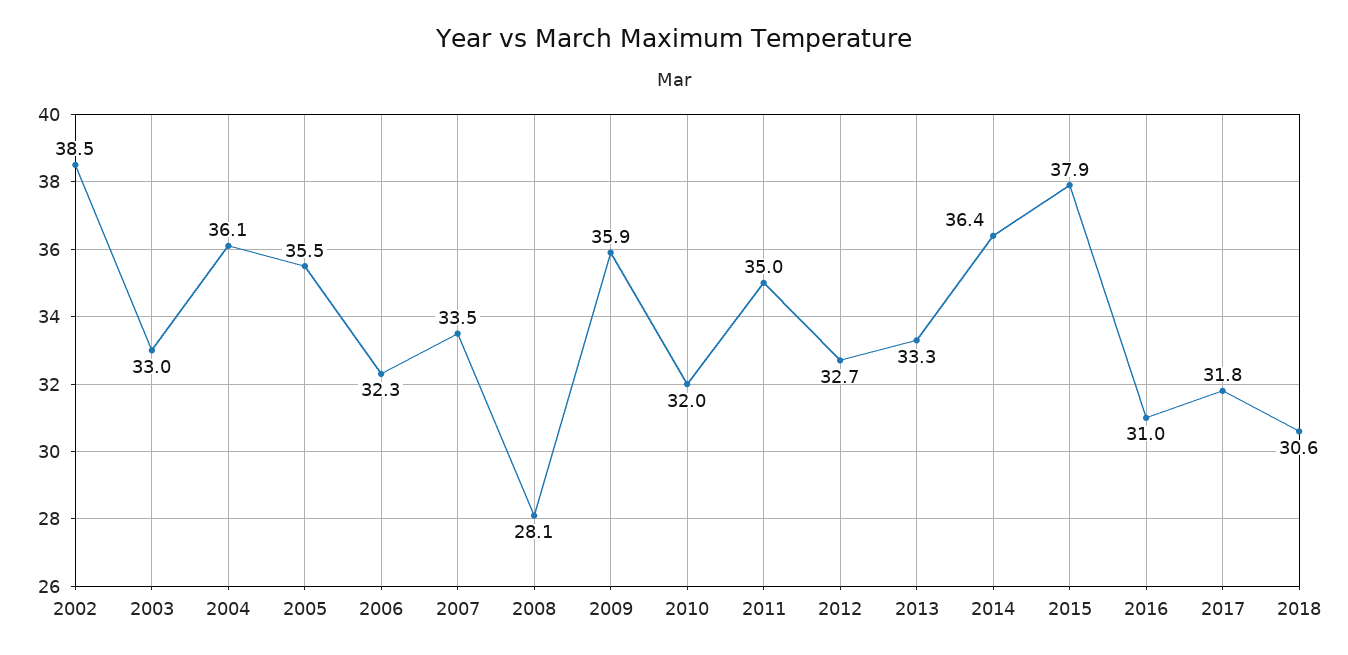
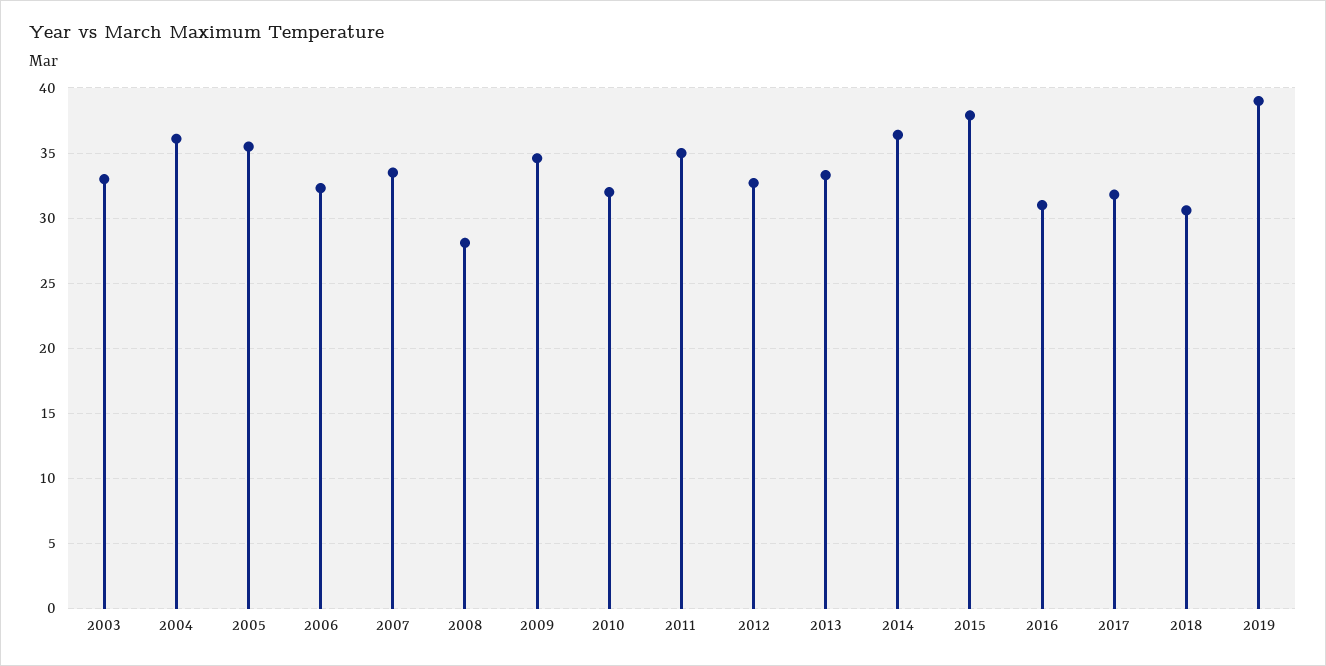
2002: 38.5 -> none
2009: 35.9 -> 34.5
2019: none -> 39

